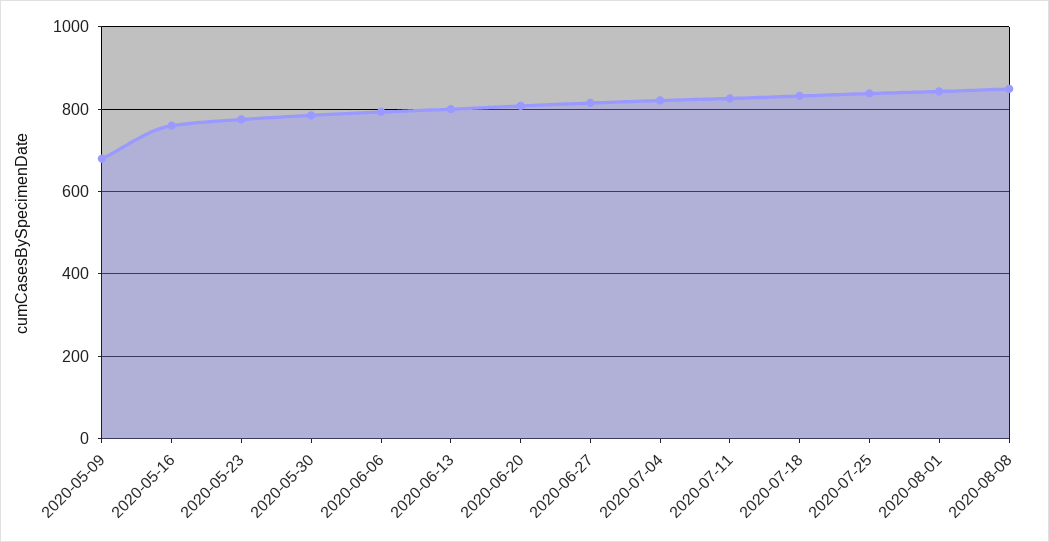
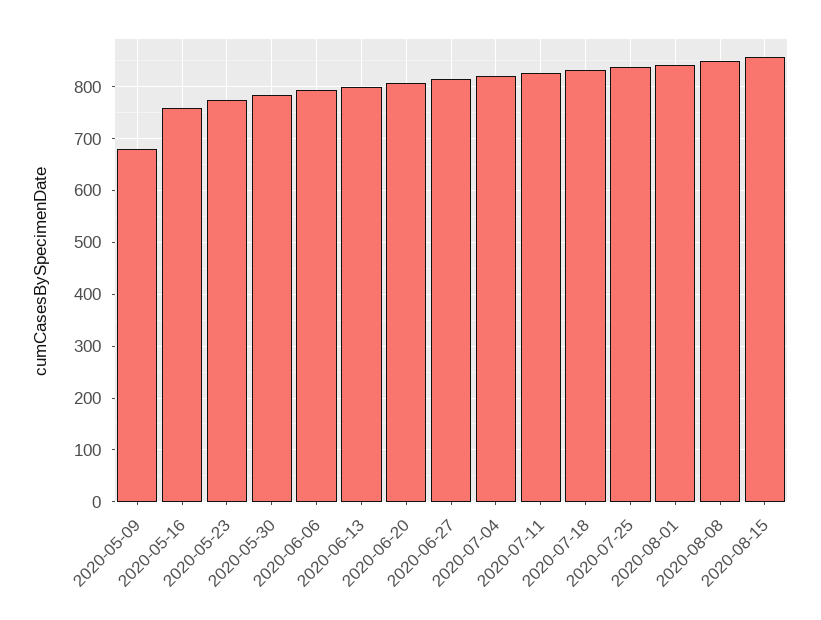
2020-08-15: none -> 860

